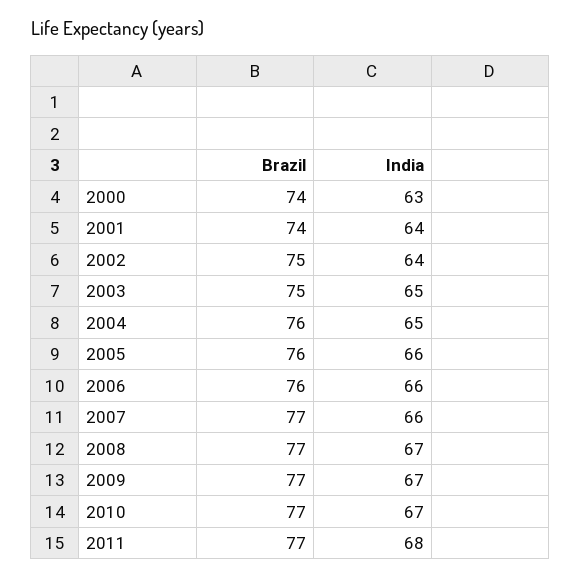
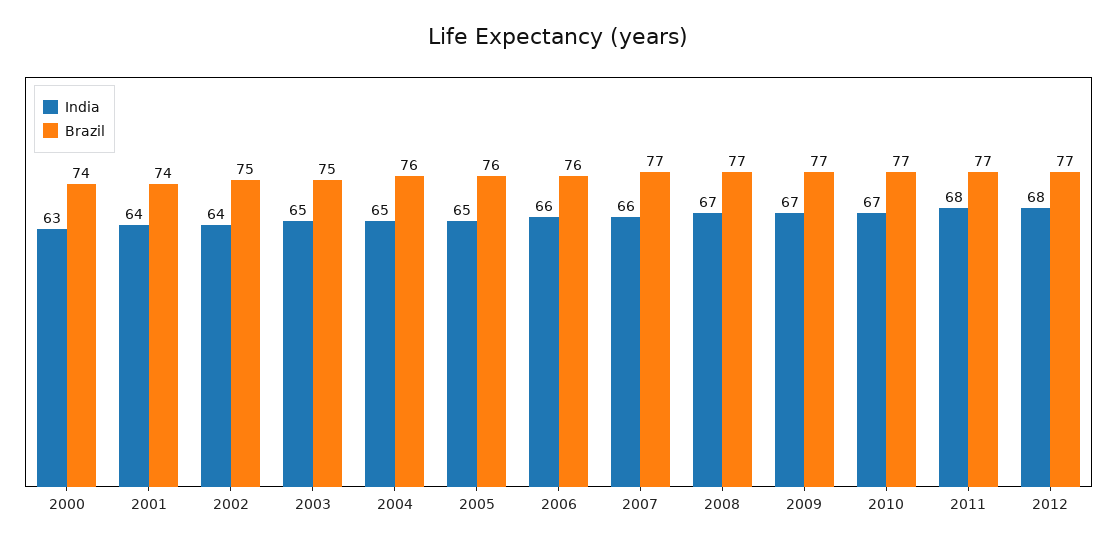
India, 2005: 66 -> 65
India, 2012: none -> 68
Brazil, 2012: none -> 77

